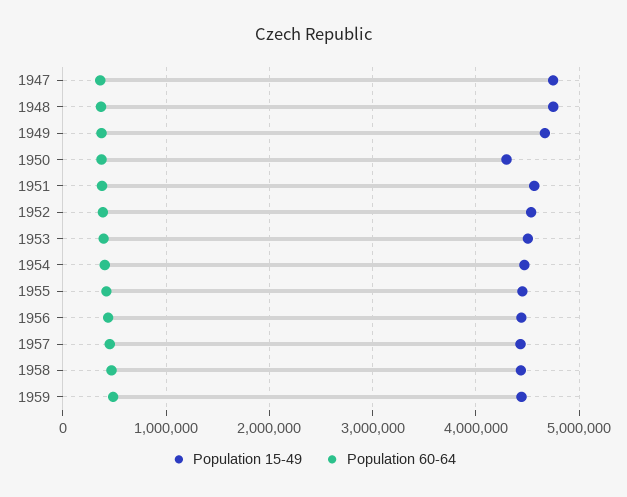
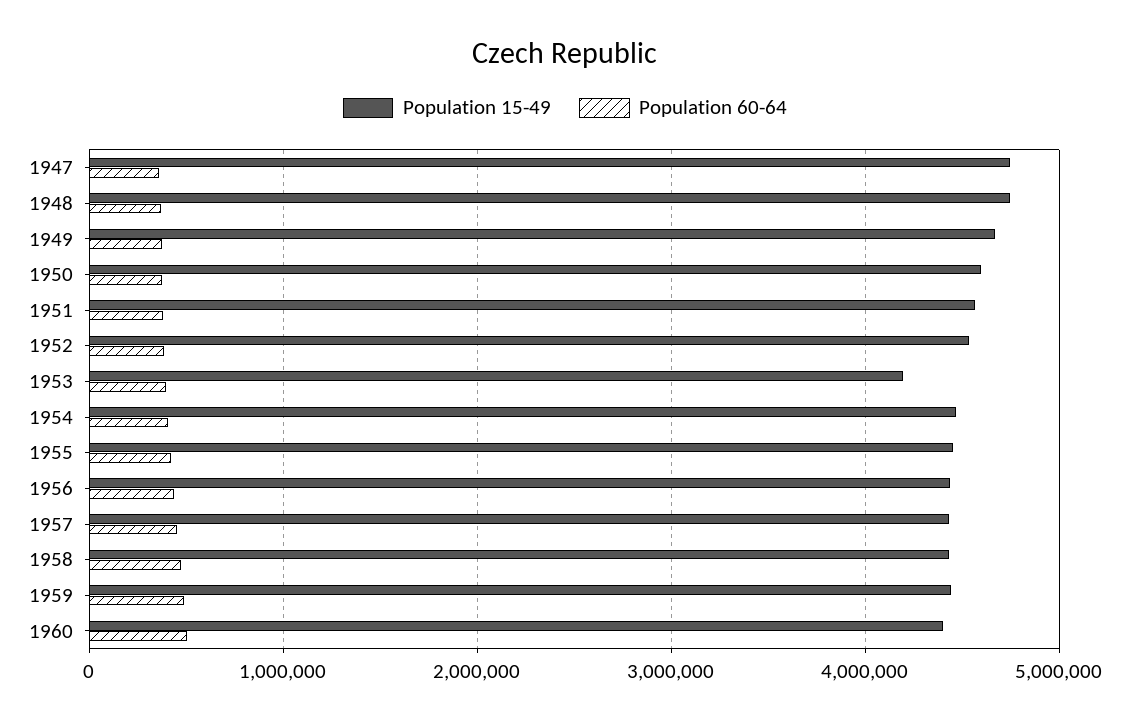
Population 15-49, 1950: 4300000 -> 4600000
Population 15-49, 1953: 4500000 -> 4200000
Population 15-49, 1960: none -> 4400000
Population 60-64, 1960: none -> 500000

